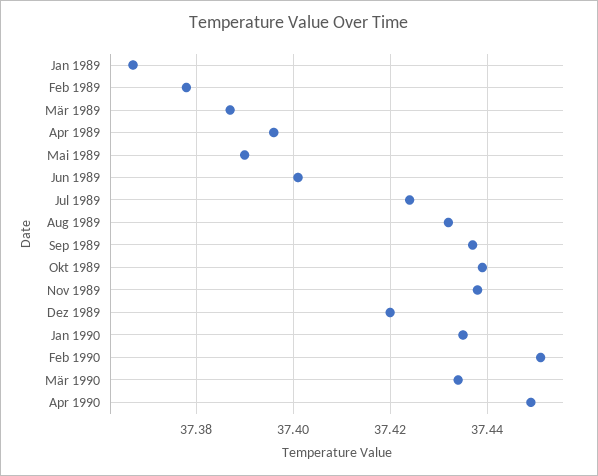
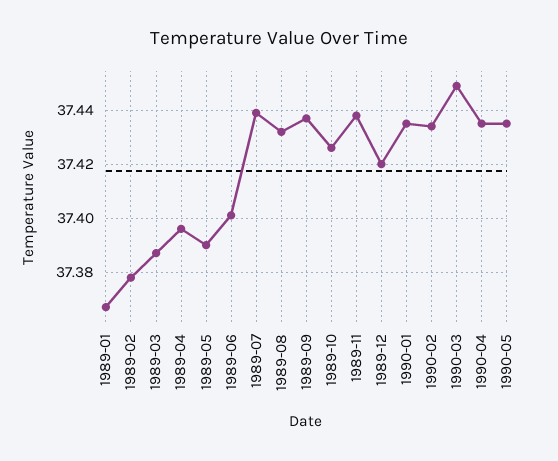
Jul 1989: 37.425 -> 37.44
Okt 1989: 37.44 -> 37.425
Feb 1990: 37.45 -> 37.435
Mär 1990: 37.435 -> 37.45
Apr 1990: 37.45 -> 37.435
1990-05: none -> 37.435

